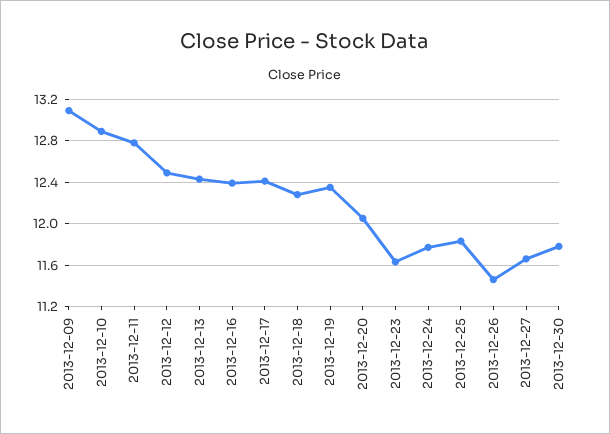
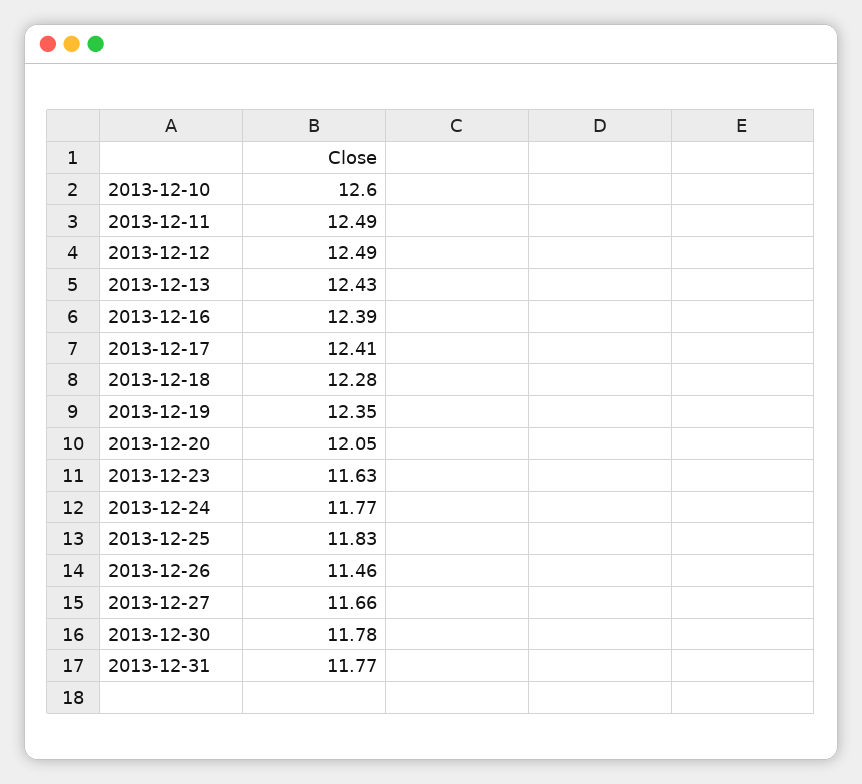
2013-12-09: 13.1 -> none
2013-12-10: 12.9 -> 12.6
2013-12-11: 12.8 -> 12.49
2013-12-31: none -> 11.77

